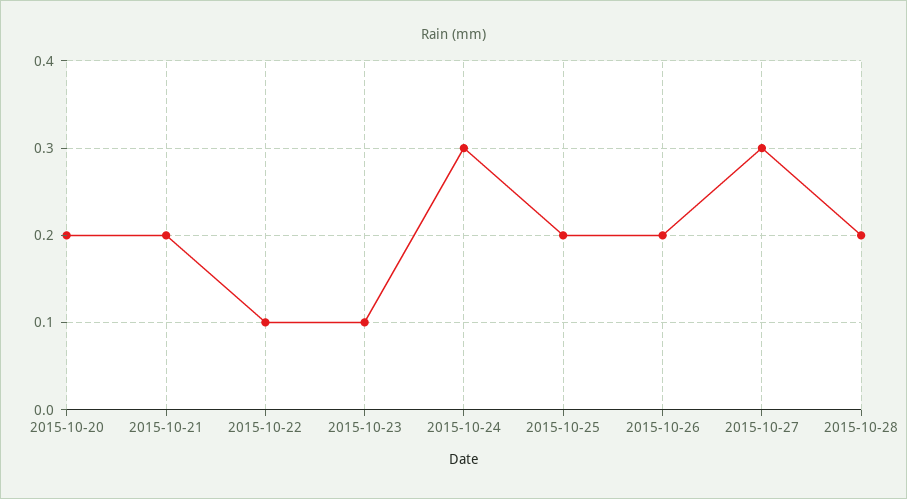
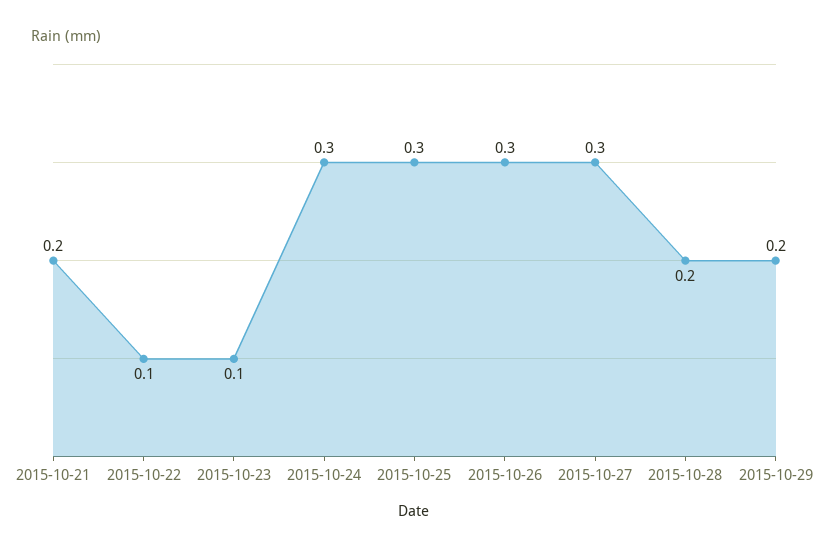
2015-10-20: 0.2 -> none
2015-10-25: 0.2 -> 0.3
2015-10-26: 0.2 -> 0.3
2015-10-29: none -> 0.2

